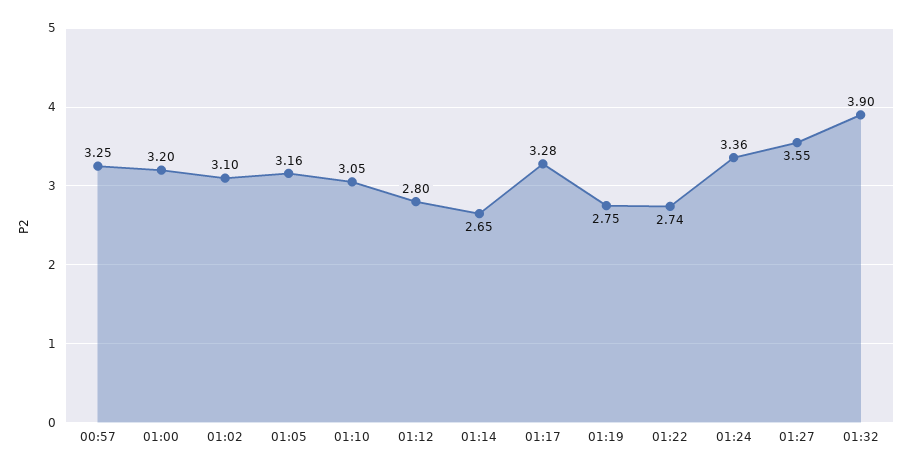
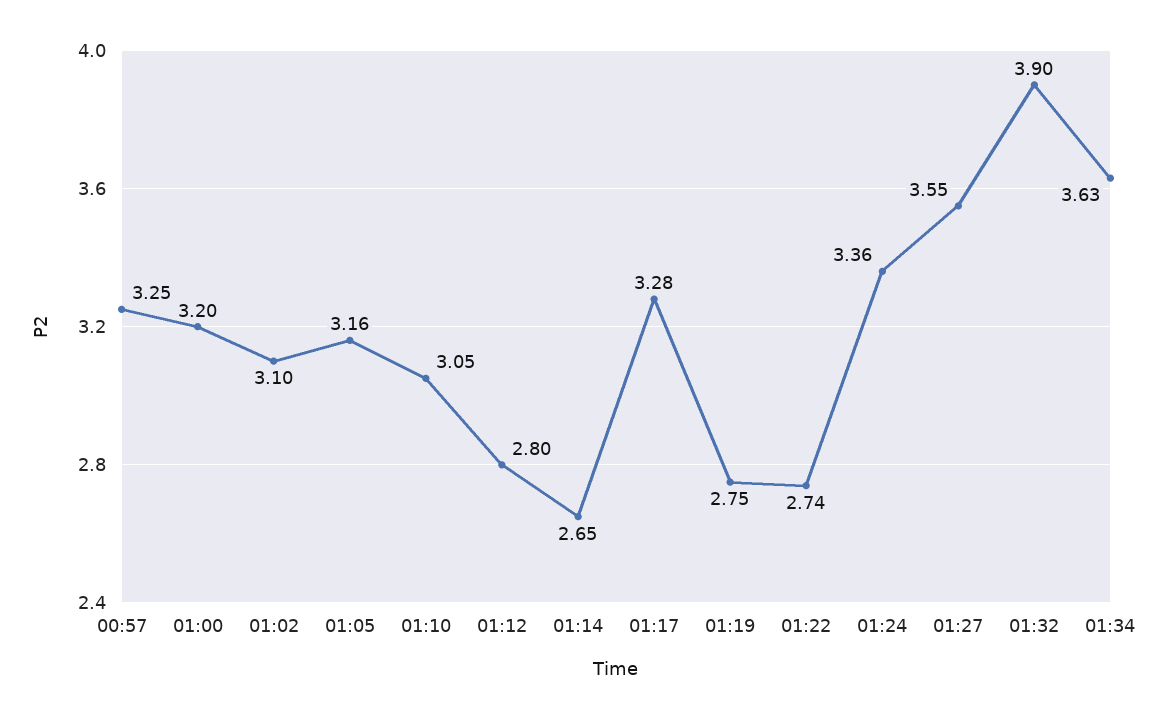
01:34: none -> 3.63

